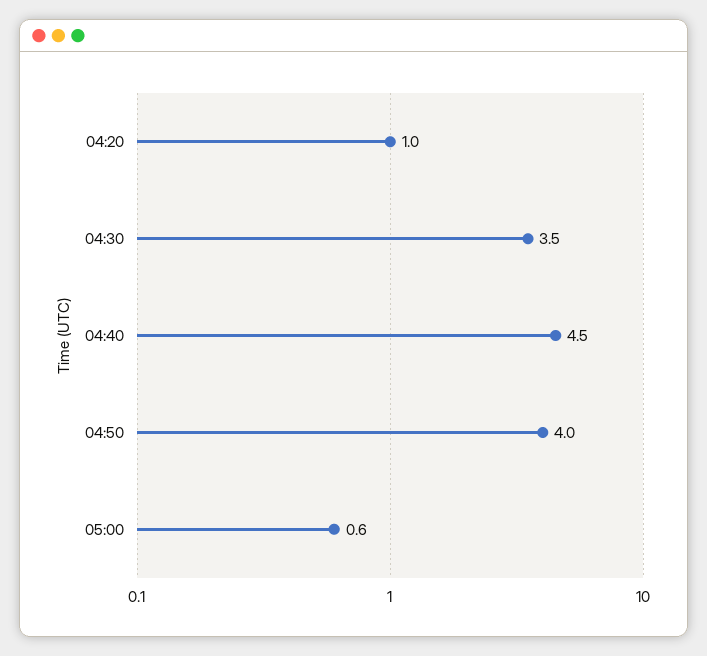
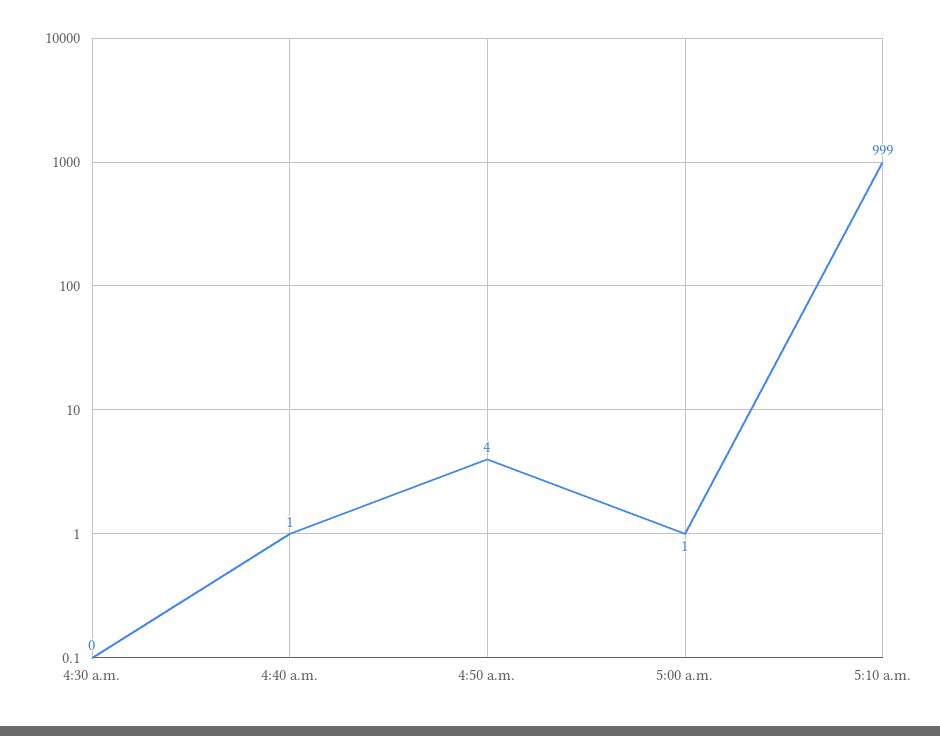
04:20: 1 -> none
04:30: 3.5 -> 0
04:40: 4.5 -> 1
5:10 a.m.: none -> 999

